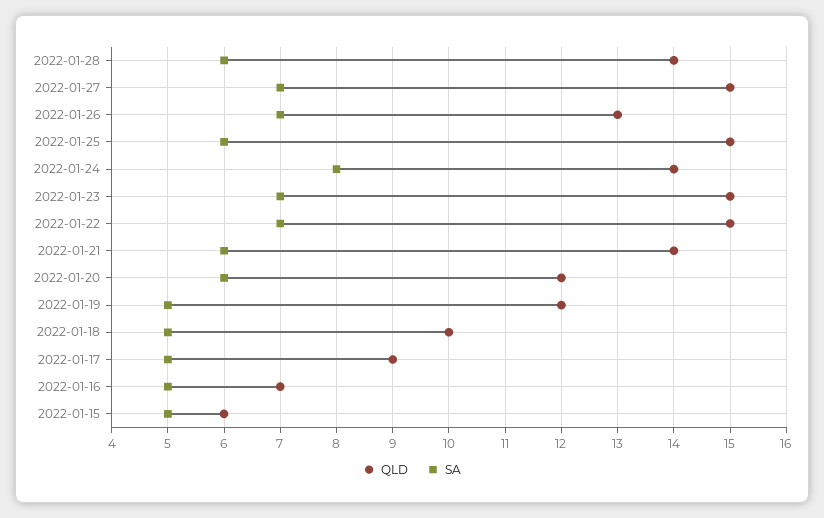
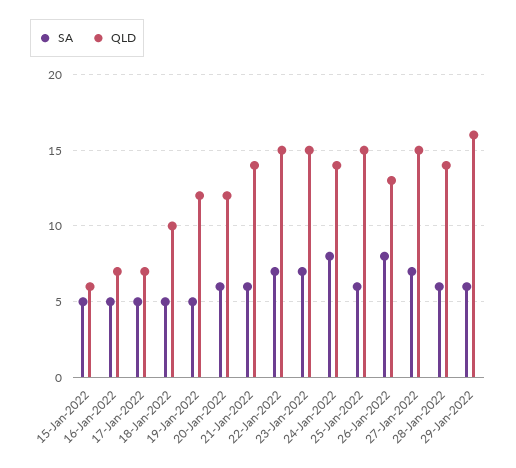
SA, 2022-01-26: 7 -> 8
QLD, 2022-01-17: 9 -> 7
SA, 29-Jan-2022: none -> 6
QLD, 29-Jan-2022: none -> 16

